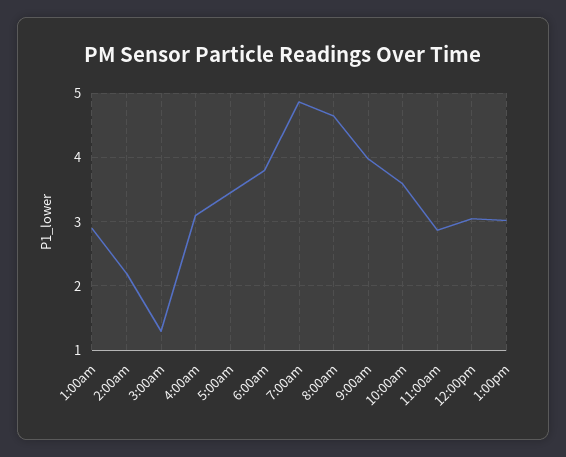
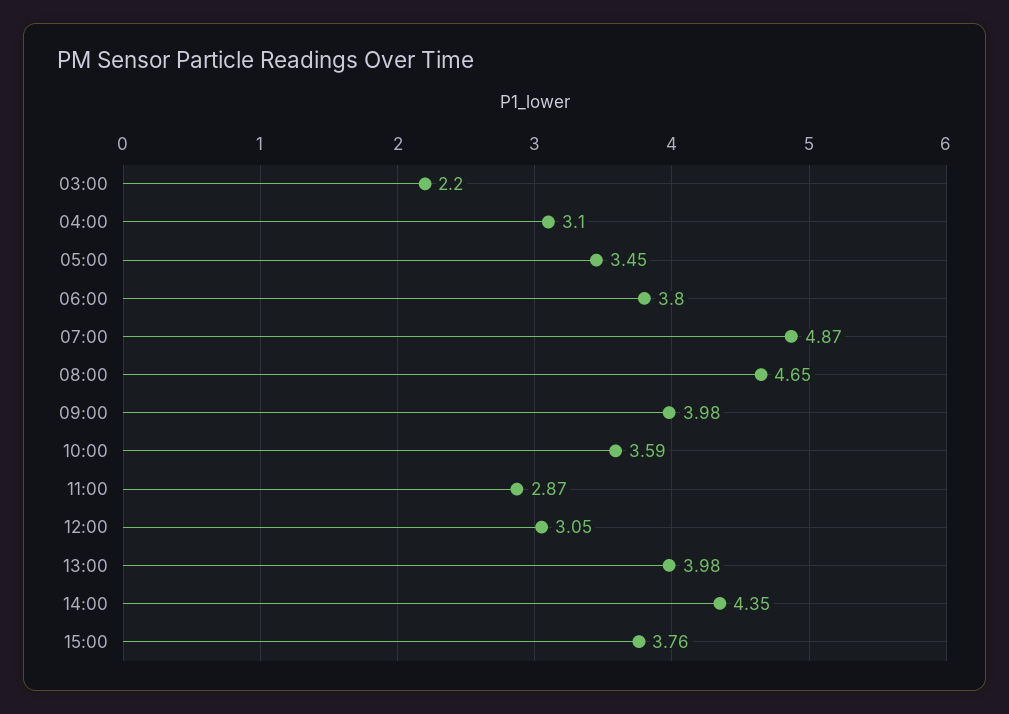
1:00am: 2.9 -> none
2:00am: 2.2 -> none
3:00am: 1.3 -> 2.2
1:00pm: 3 -> 3.98
14:00: none -> 4.35
15:00: none -> 3.76

